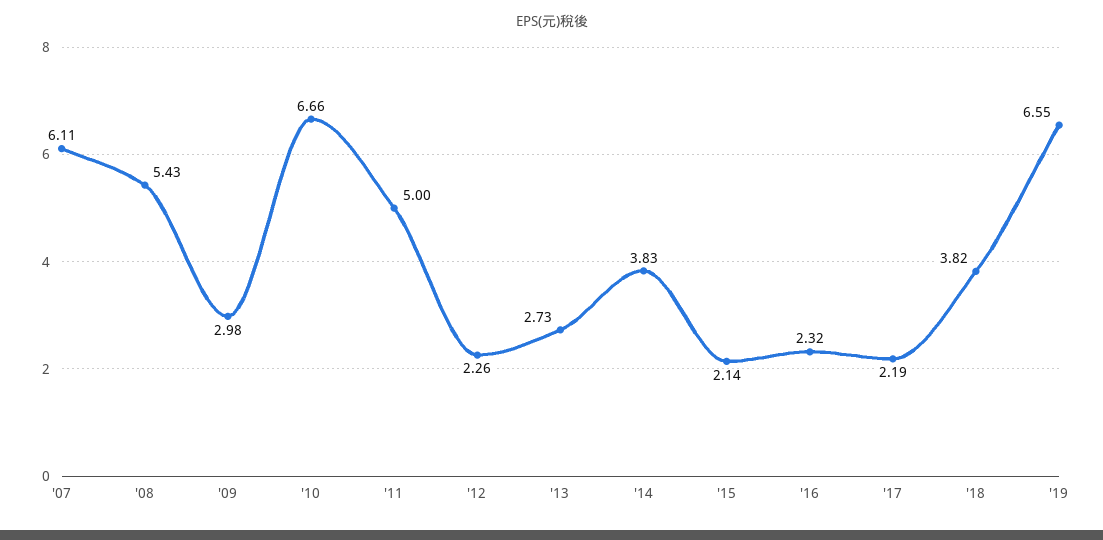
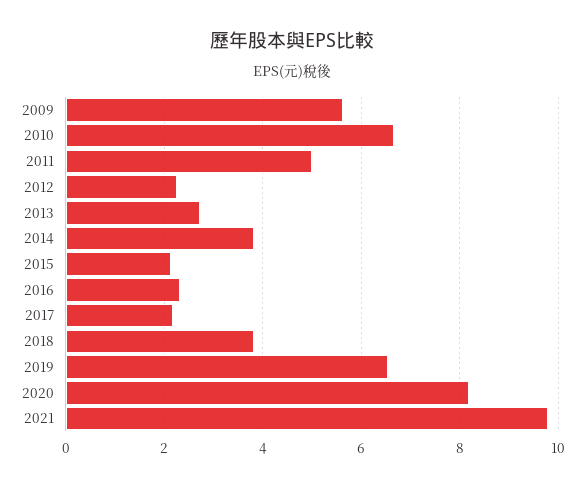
'07: 6.11 -> none
'08: 5.43 -> none
'09: 2.98 -> 5.6
2020: none -> 8.2
2021: none -> 9.8

